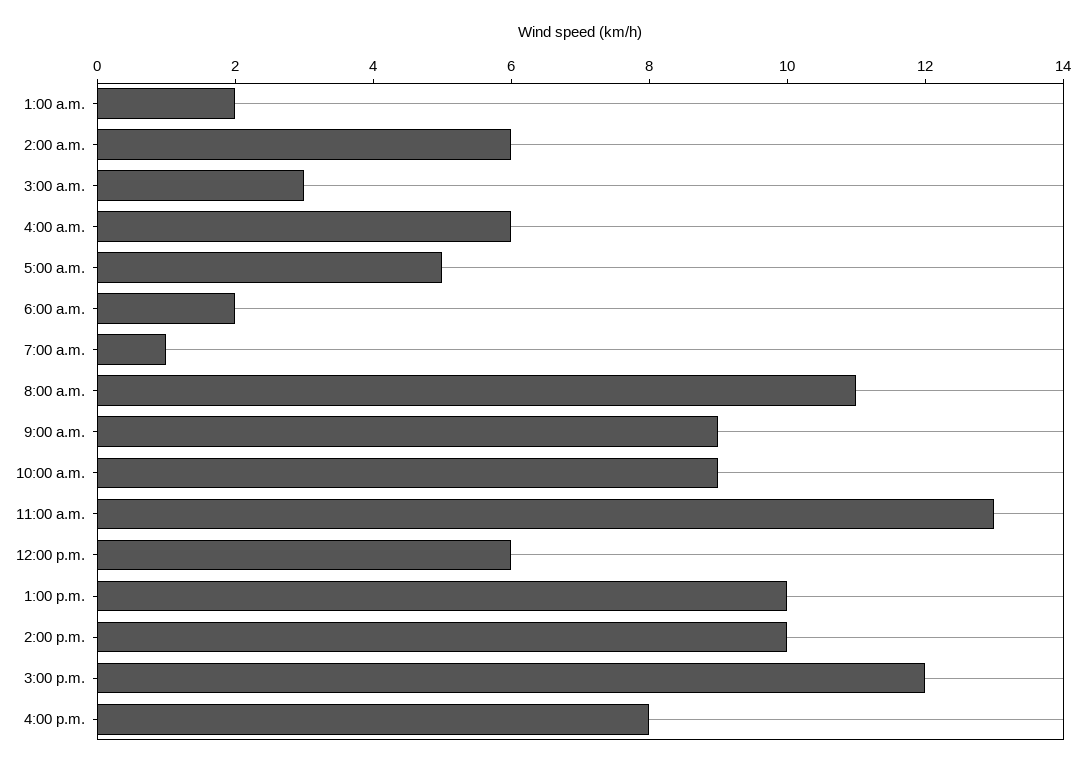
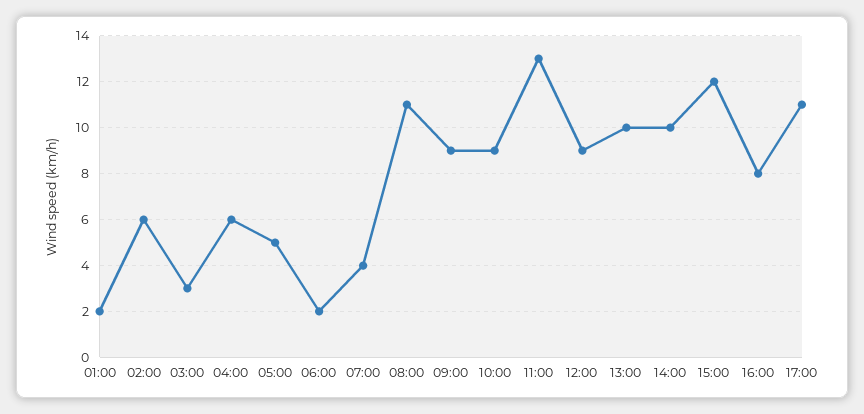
7:00 a.m.: 1 -> 4
12:00 p.m.: 6 -> 9
17:00: none -> 11

